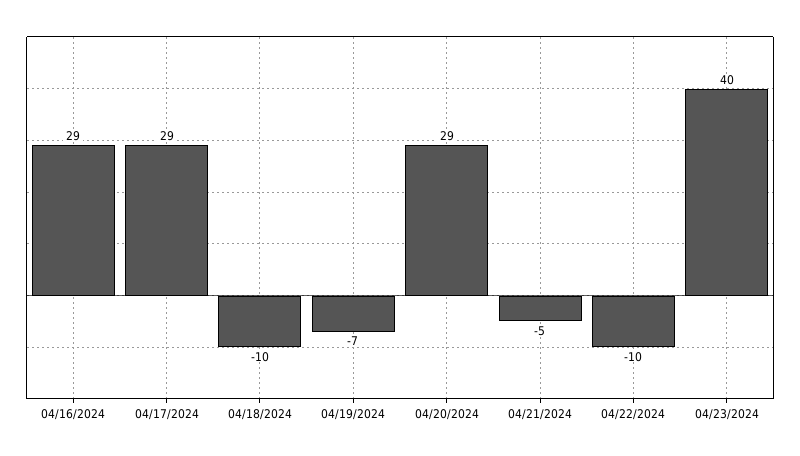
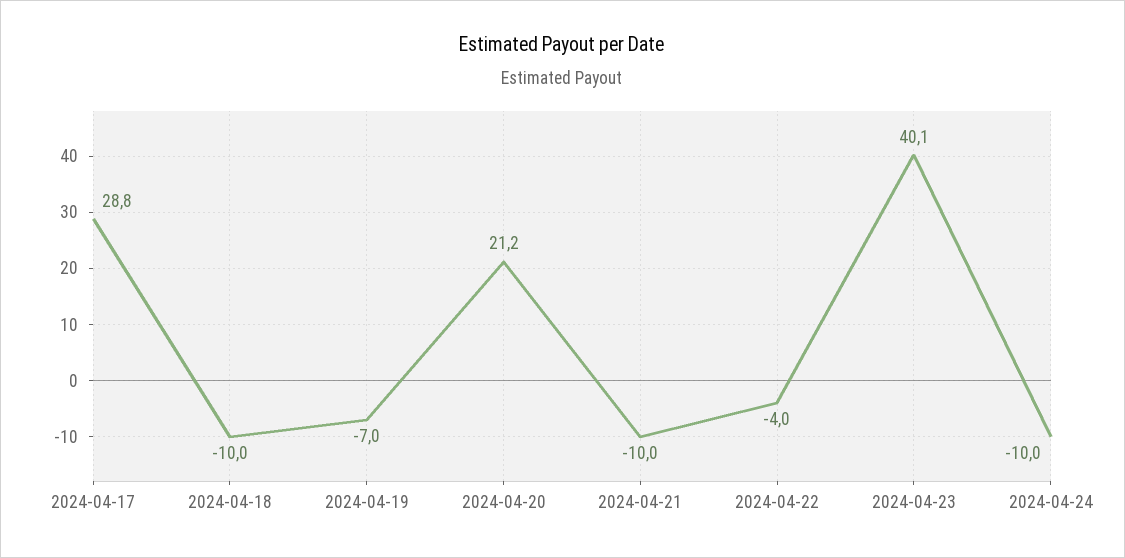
04/16/2024: 29 -> none
04/20/2024: 29 -> 21.2
04/21/2024: -5 -> -10
04/22/2024: -10 -> -4
2024-04-24: none -> -10

